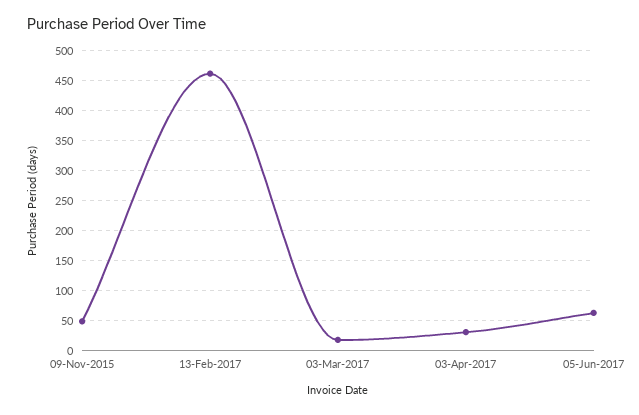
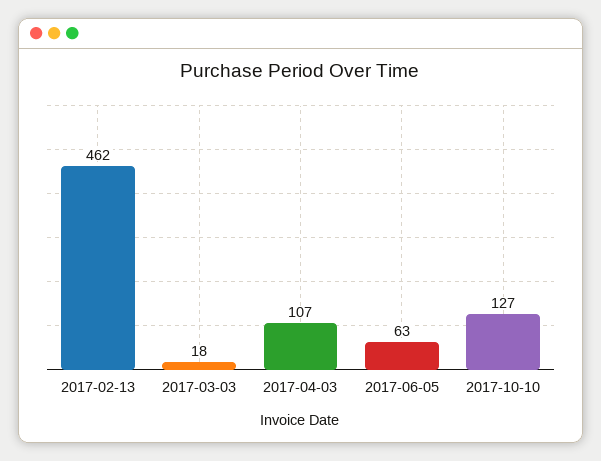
09-Nov-2015: 50 -> none
03-Apr-2017: 25 -> 107
2017-10-10: none -> 127

